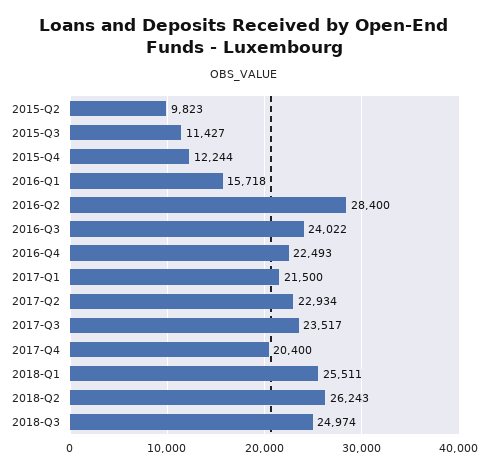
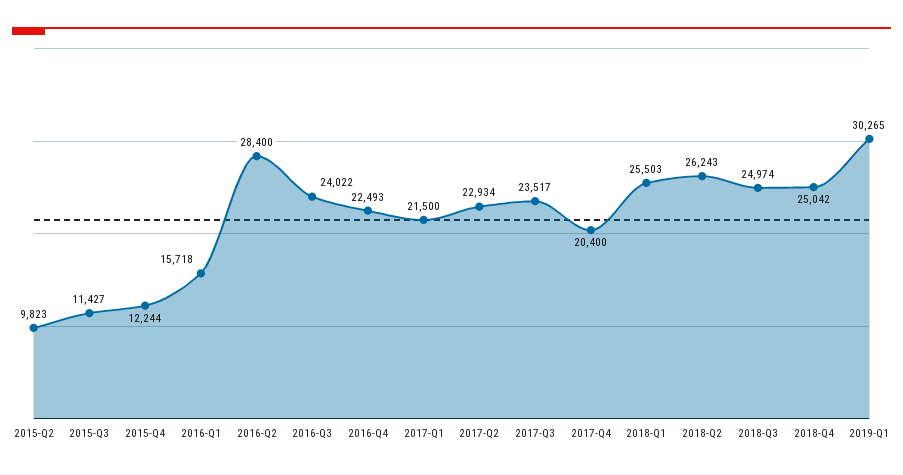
2018-Q1: 25511 -> 25503
2018-Q4: none -> 25042
2019-Q1: none -> 30265

